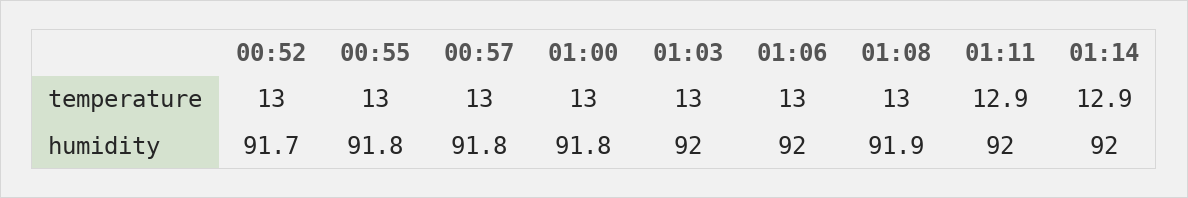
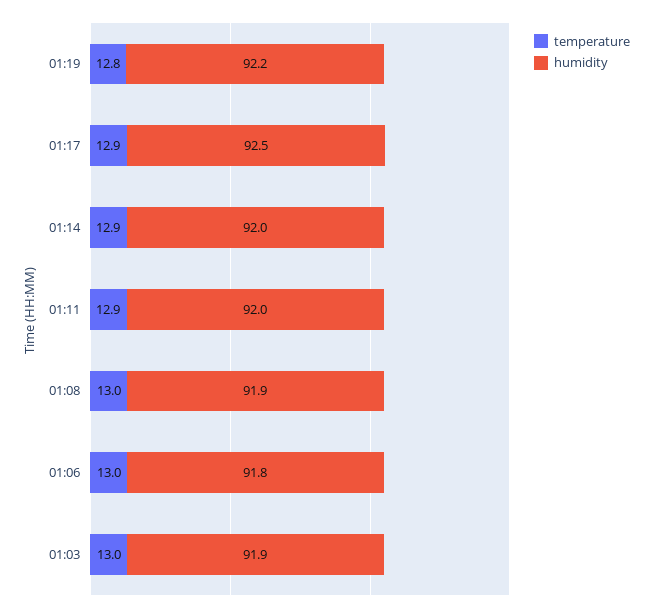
temperature, 00:52: 13 -> none
temperature, 00:55: 13 -> none
temperature, 00:57: 13 -> none
temperature, 01:00: 13 -> none
humidity, 00:52: 91.7 -> none
humidity, 00:55: 91.8 -> none
humidity, 00:57: 91.8 -> none
humidity, 01:00: 91.8 -> none
humidity, 01:03: 92 -> 91.9
humidity, 01:06: 92 -> 91.8
temperature, 01:19: none -> 12.8
humidity, 01:19: none -> 92.2
temperature, 01:17: none -> 12.9
humidity, 01:17: none -> 92.5

